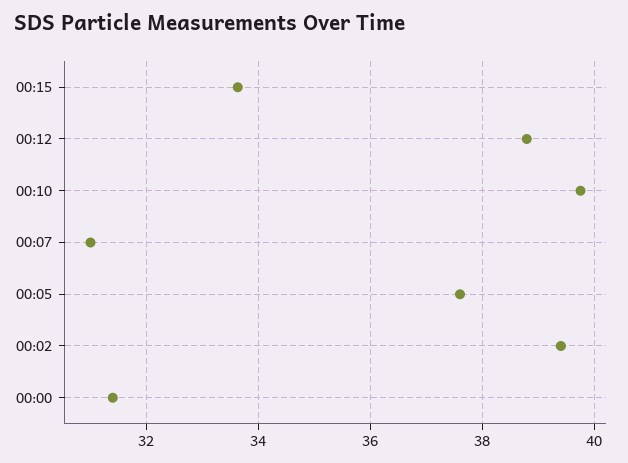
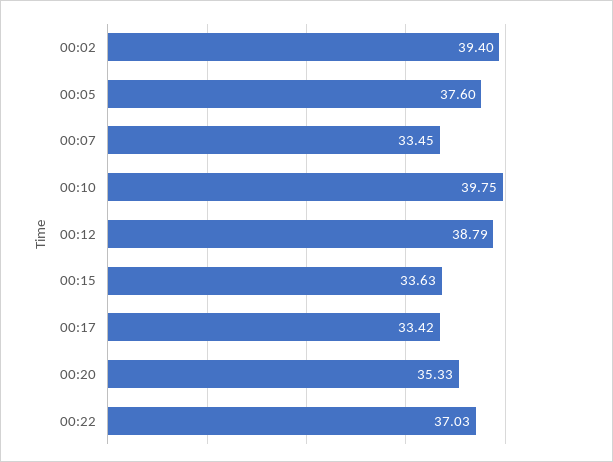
00:07: 31 -> 33.45
00:00: 31.4 -> none
00:17: none -> 33.42
00:20: none -> 35.33
00:22: none -> 37.03

